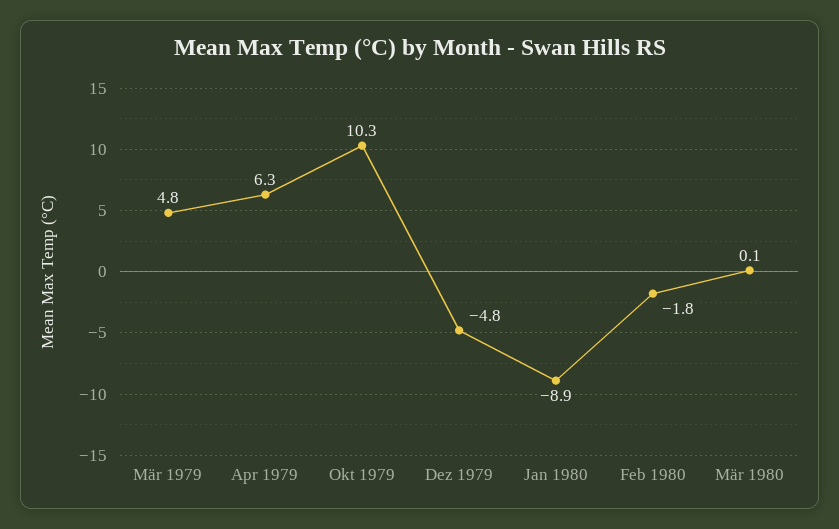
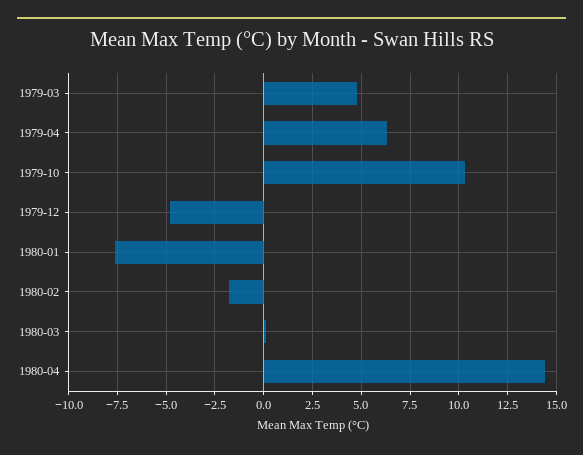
Jan 1980: -8.9 -> -7.5
1980-04: none -> 14.5

